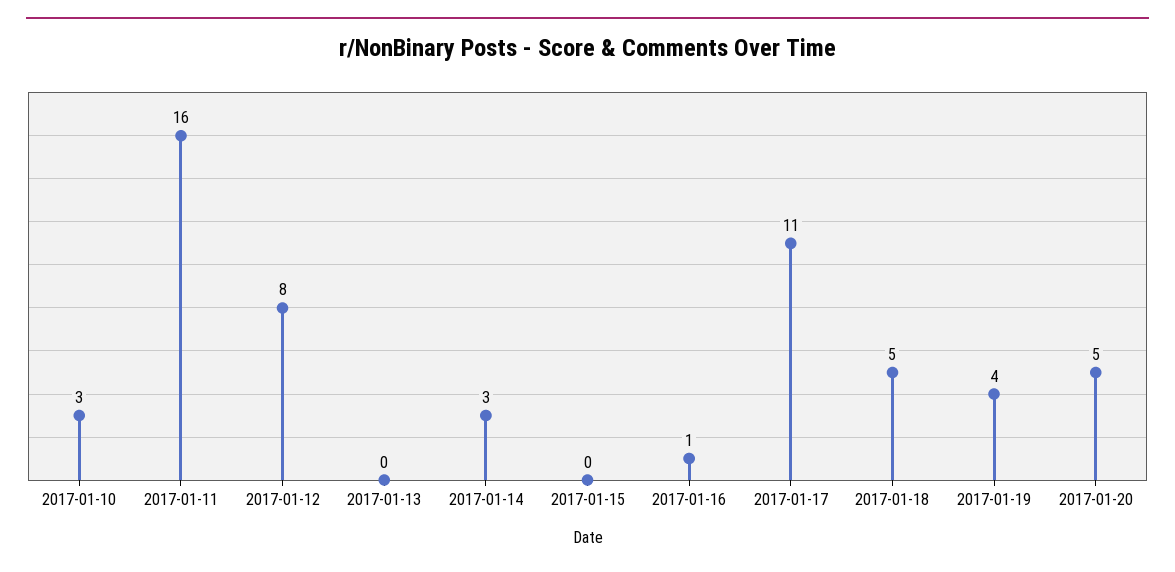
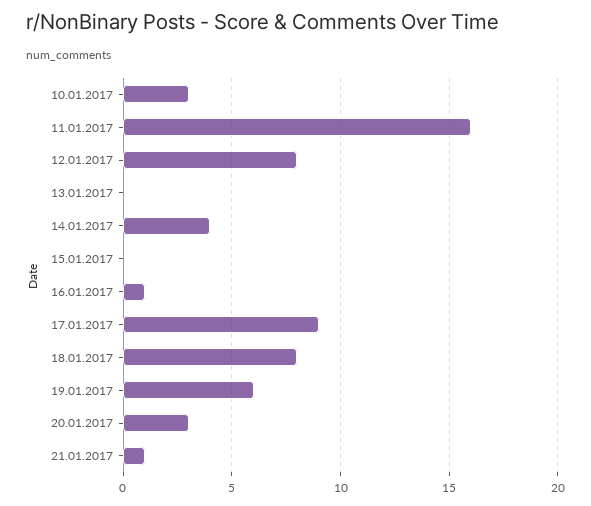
2017-01-14: 3 -> 4
2017-01-17: 11 -> 9
2017-01-18: 5 -> 8
2017-01-19: 4 -> 6
2017-01-20: 5 -> 3
21.01.2017: none -> 1

